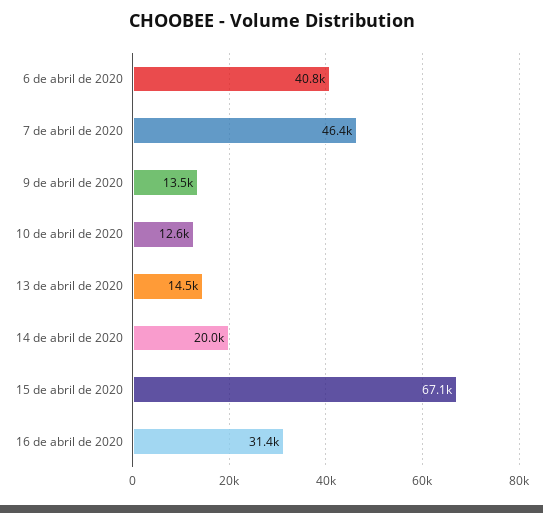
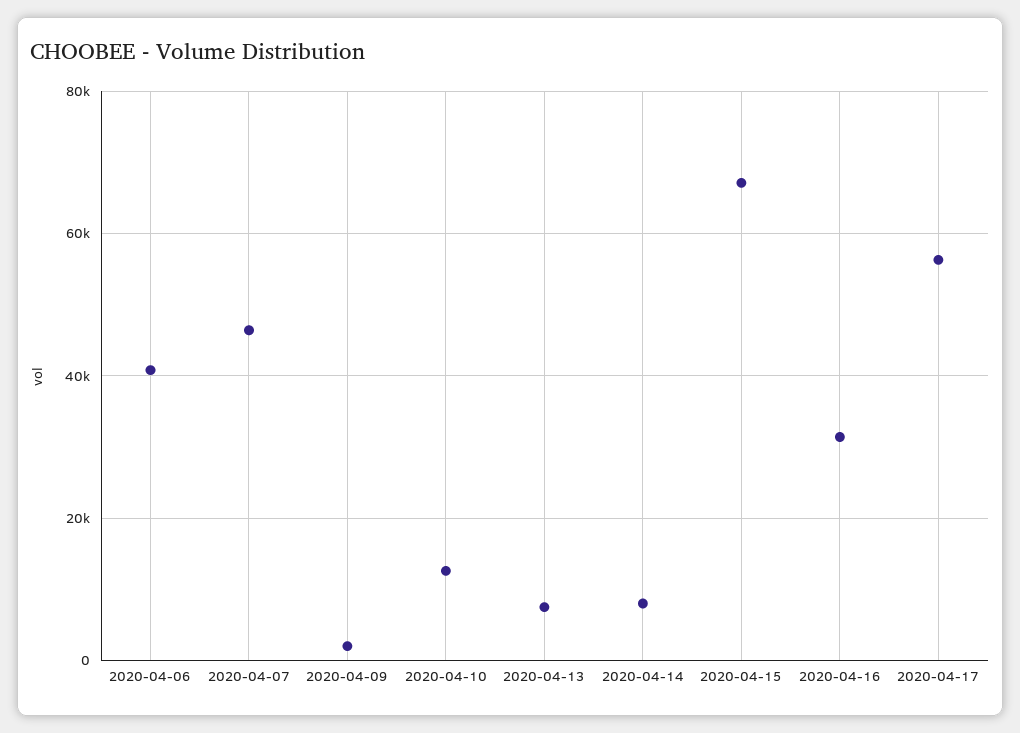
9 de abril de 2020: 13500 -> 2000
13 de abril de 2020: 14500 -> 8000
14 de abril de 2020: 20000 -> 8000
2020-04-17: none -> 56000

